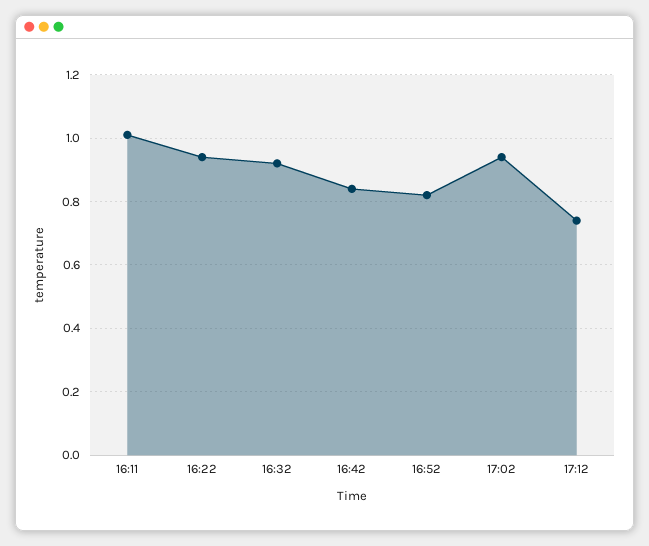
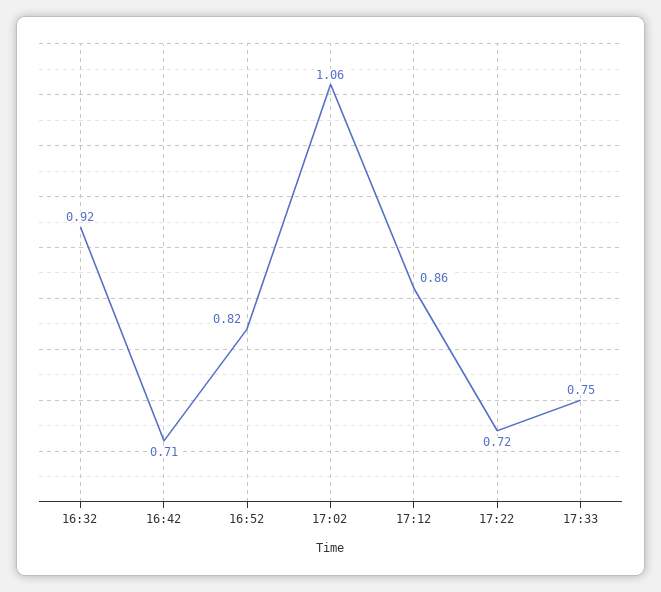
16:11: 1 -> none
16:22: 0.95 -> none
16:42: 0.85 -> 0.71
17:02: 0.95 -> 1.06
17:12: 0.75 -> 0.86
17:22: none -> 0.72
17:33: none -> 0.75

